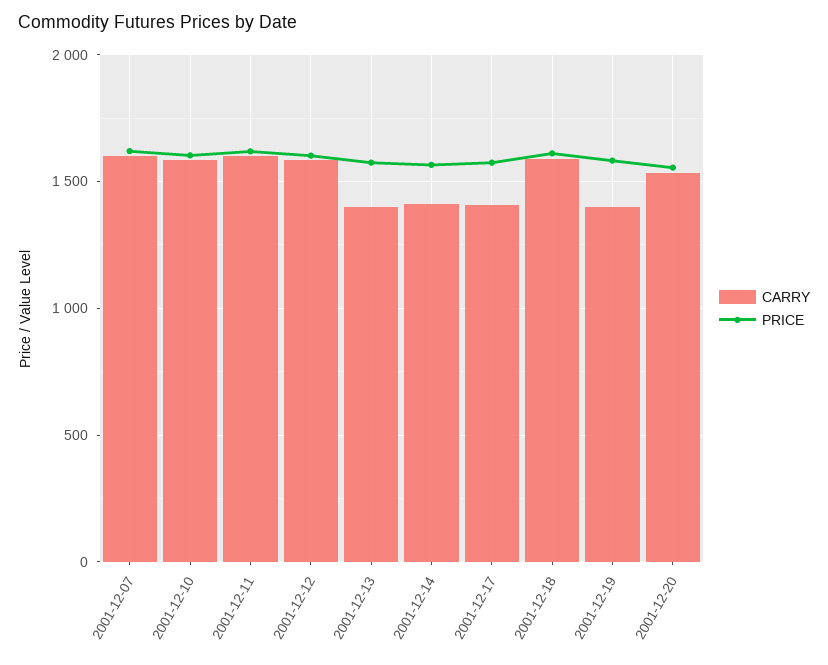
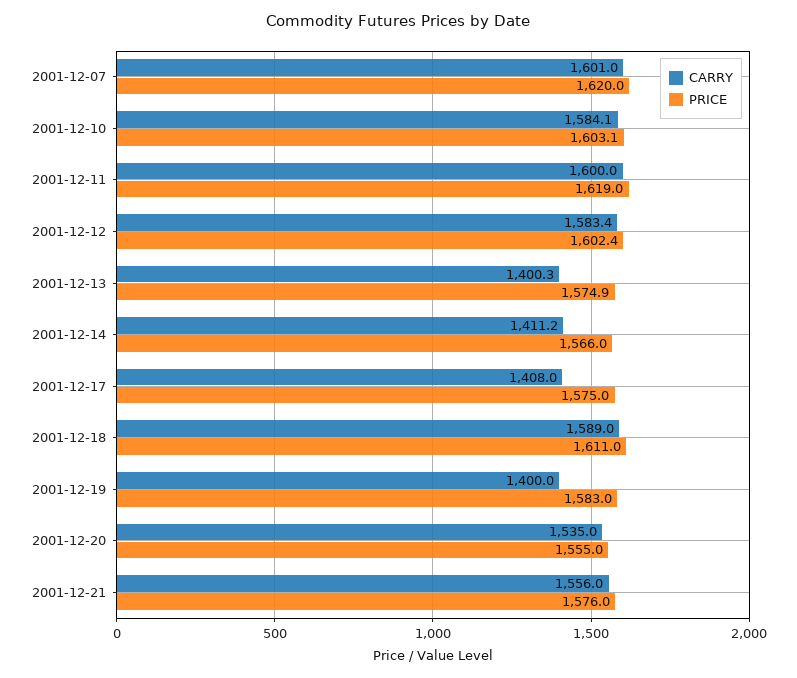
CARRY, 2001-12-21: none -> 1556
PRICE, 2001-12-21: none -> 1576

